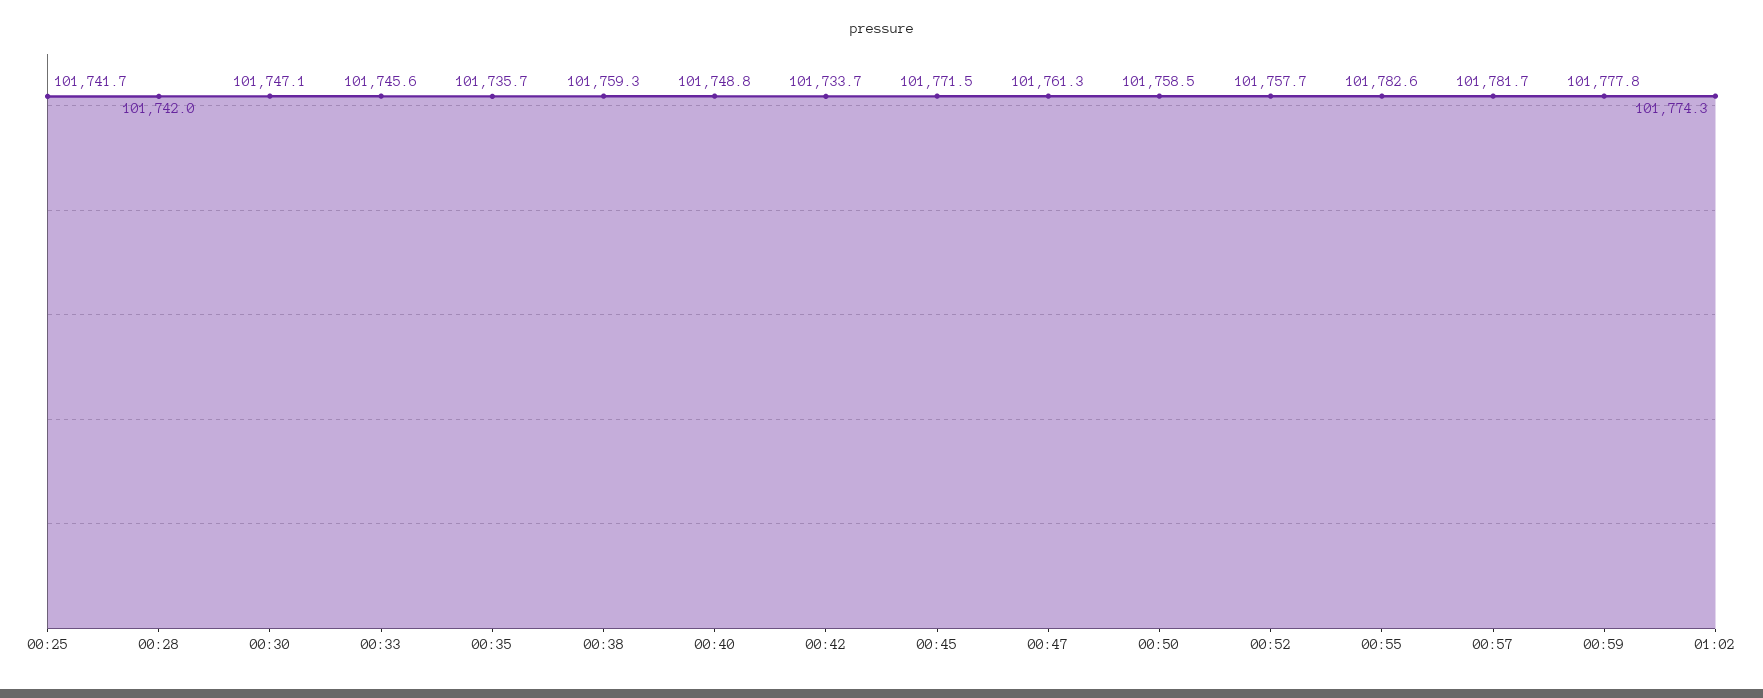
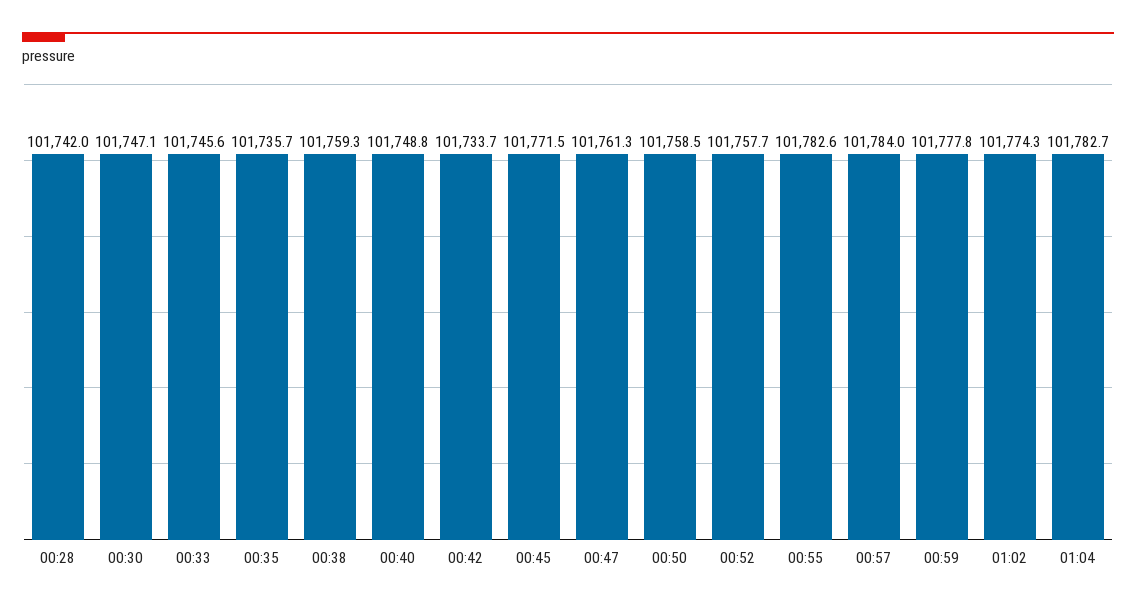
00:25: 101741.7 -> none
00:57: 101781.7 -> 101784
01:04: none -> 101782.7

